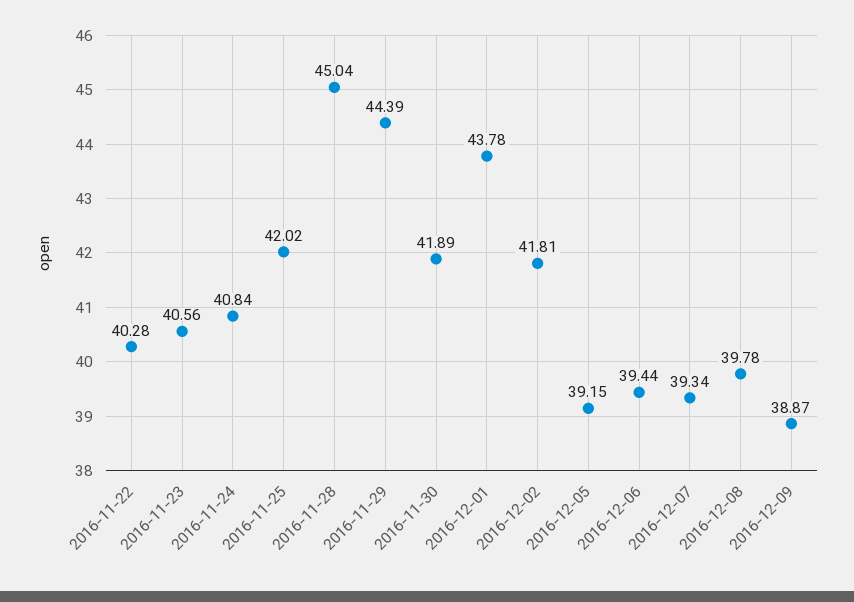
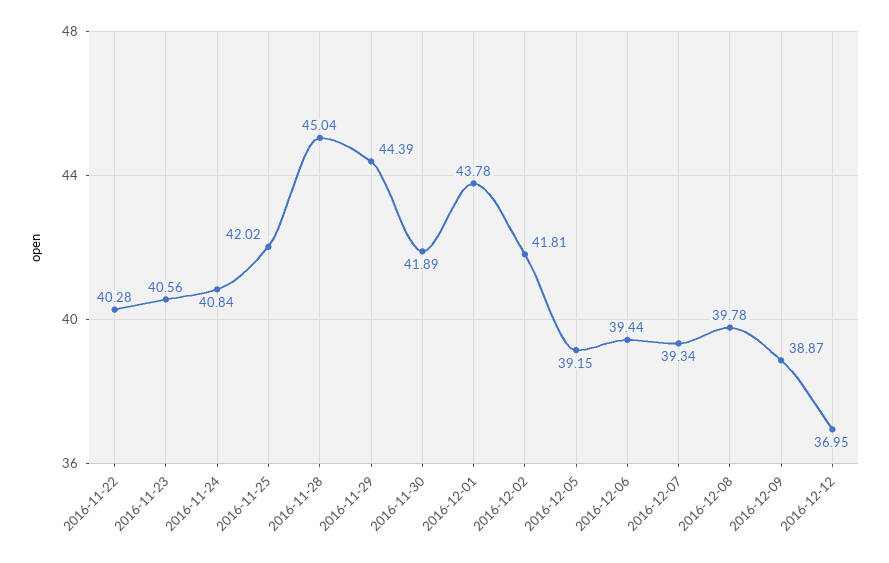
2016-12-12: none -> 36.95

